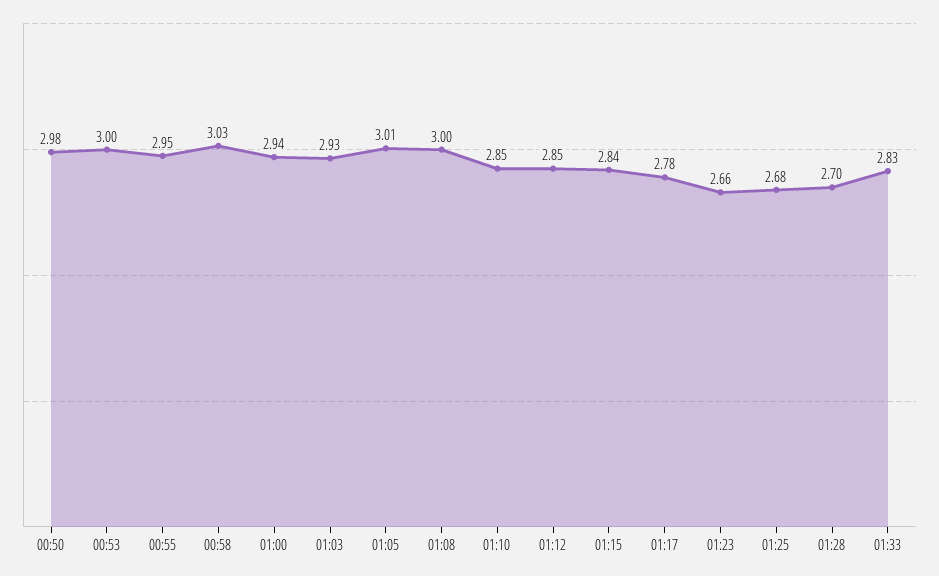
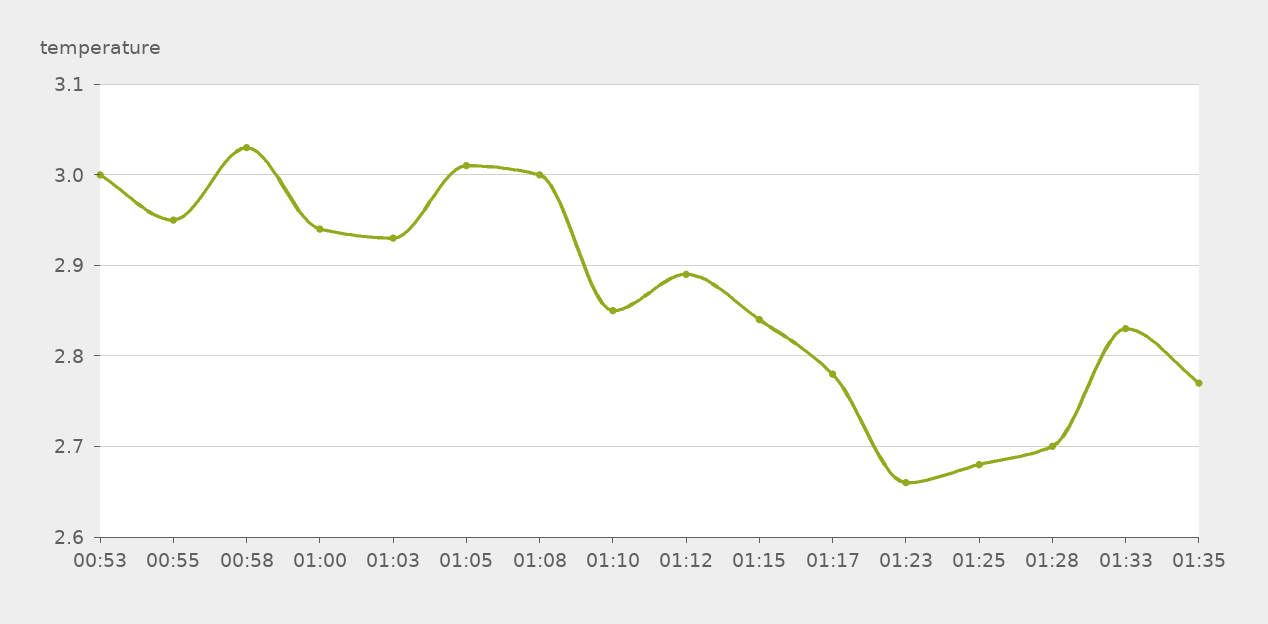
00:50: 2.98 -> none
01:12: 2.85 -> 2.89
01:35: none -> 2.77

